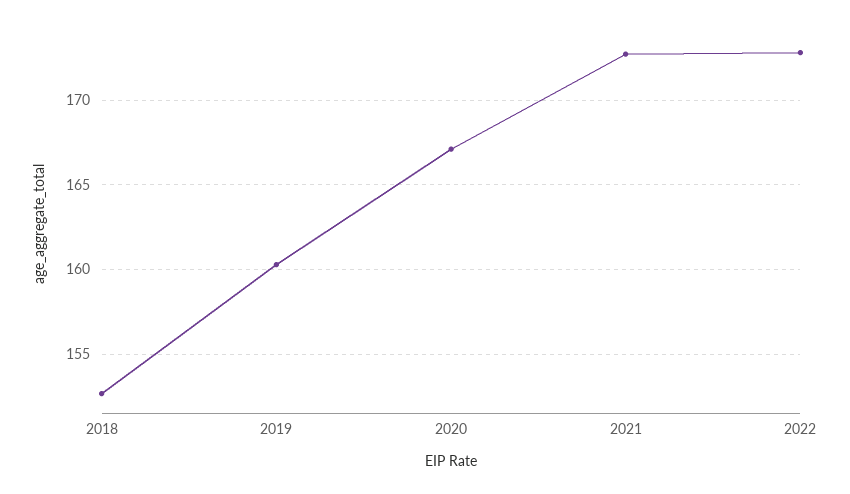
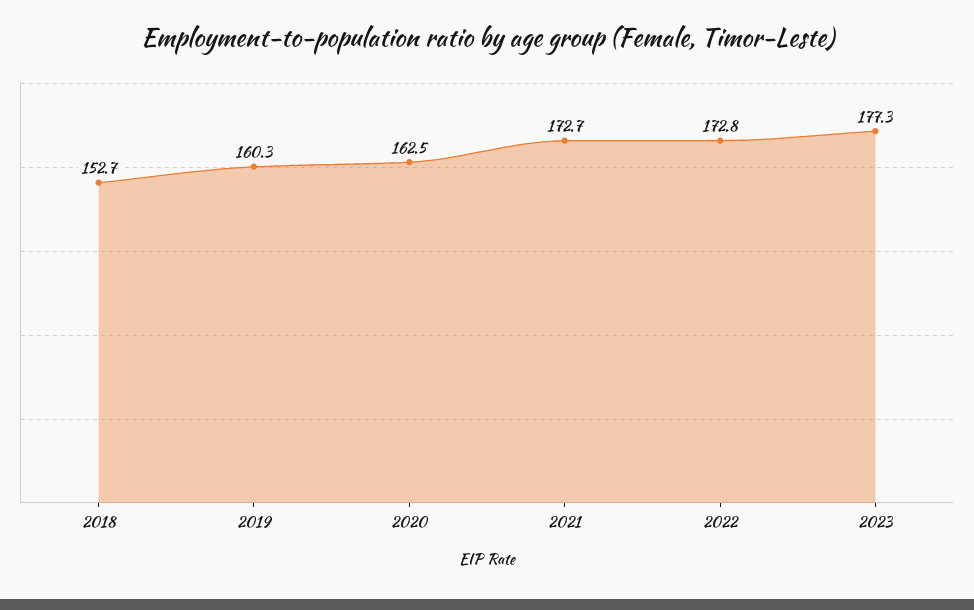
2020: 167 -> 162.5
2023: none -> 177.3

